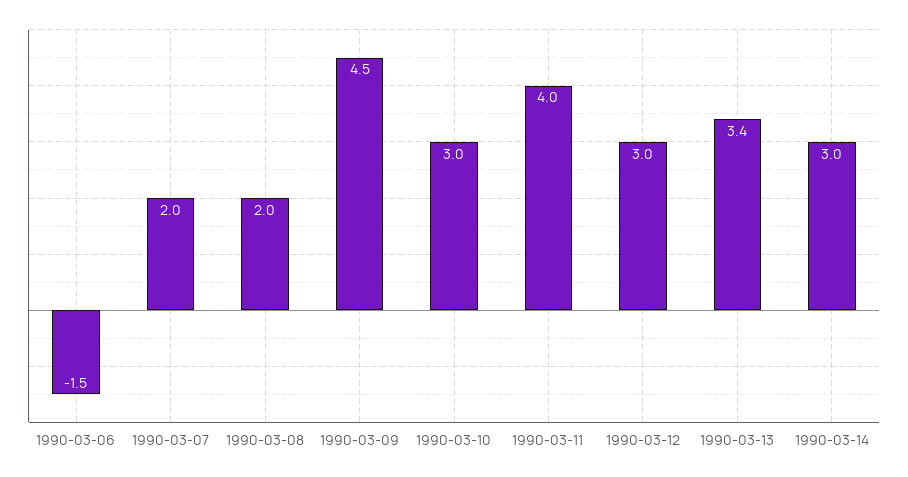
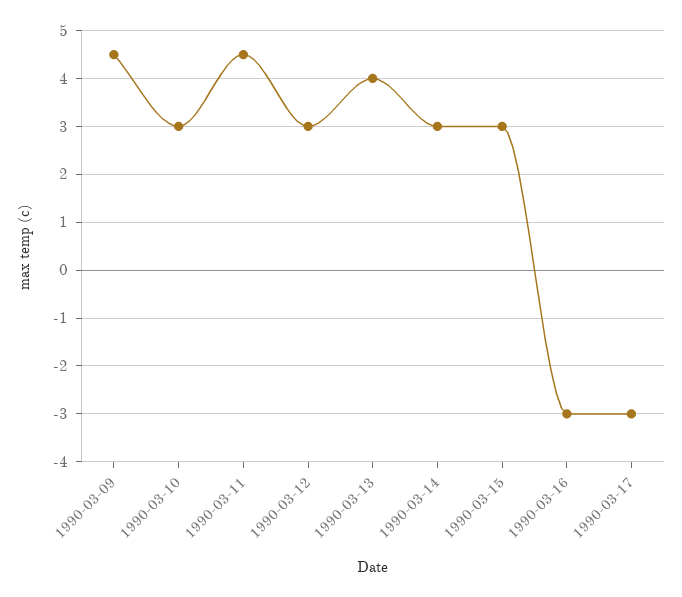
1990-03-06: -1.5 -> none
1990-03-07: 2 -> none
1990-03-08: 2 -> none
1990-03-11: 4 -> 4.5
1990-03-13: 3.4 -> 4
1990-03-15: none -> 3
1990-03-16: none -> -3
1990-03-17: none -> -3

